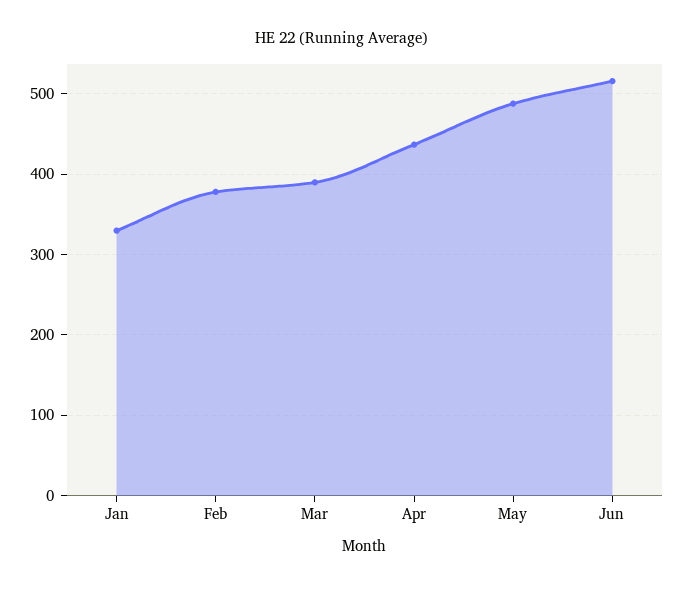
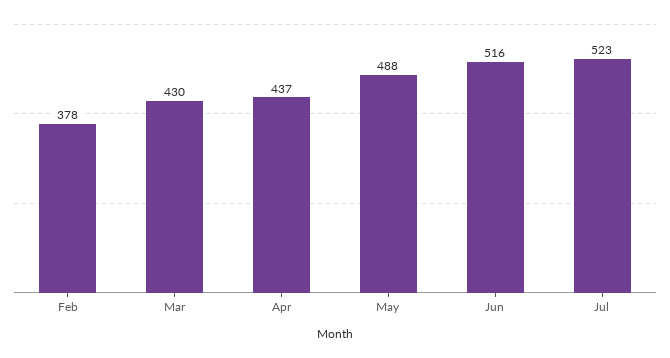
Jan: 330 -> none
Mar: 390 -> 430
Jul: none -> 523

